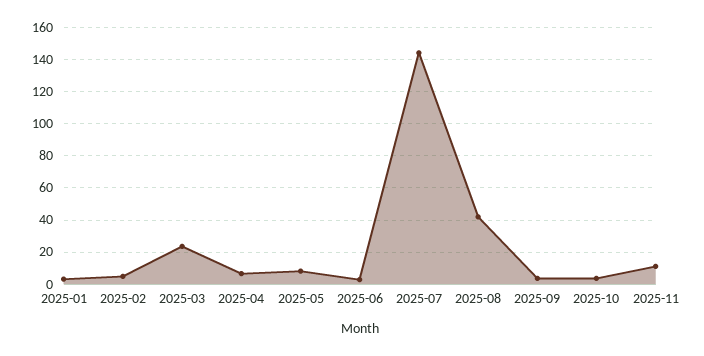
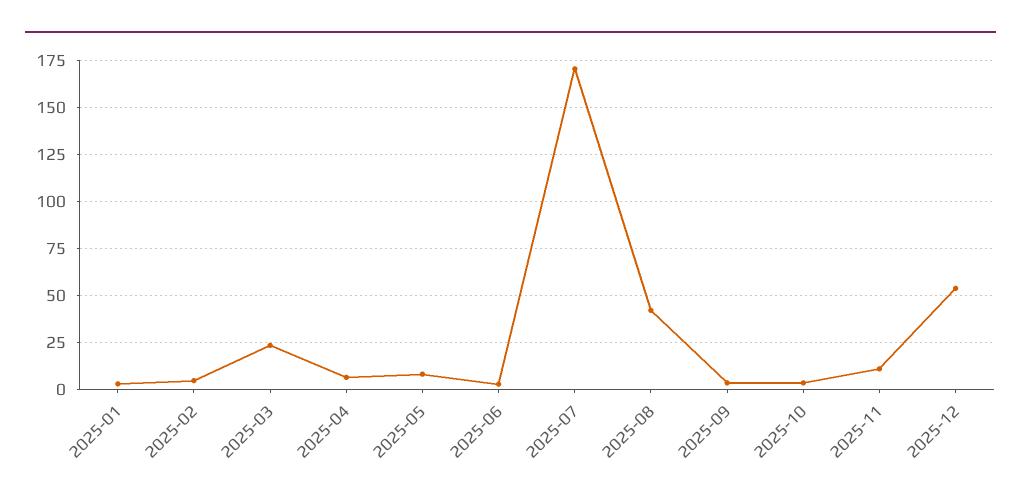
2025-07: 145 -> 170
2025-12: none -> 55

